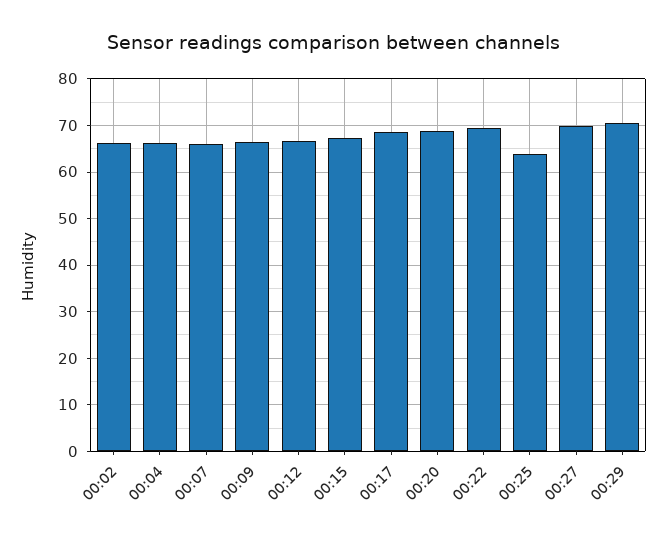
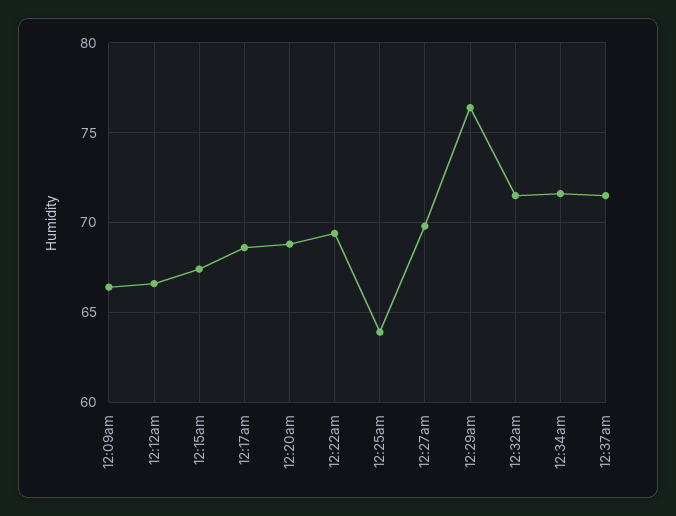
00:02: 66 -> none
00:04: 66 -> none
00:07: 66 -> none
00:29: 70 -> 76.5
12:32am: none -> 71.5
12:34am: none -> 71.5
12:37am: none -> 71.5

